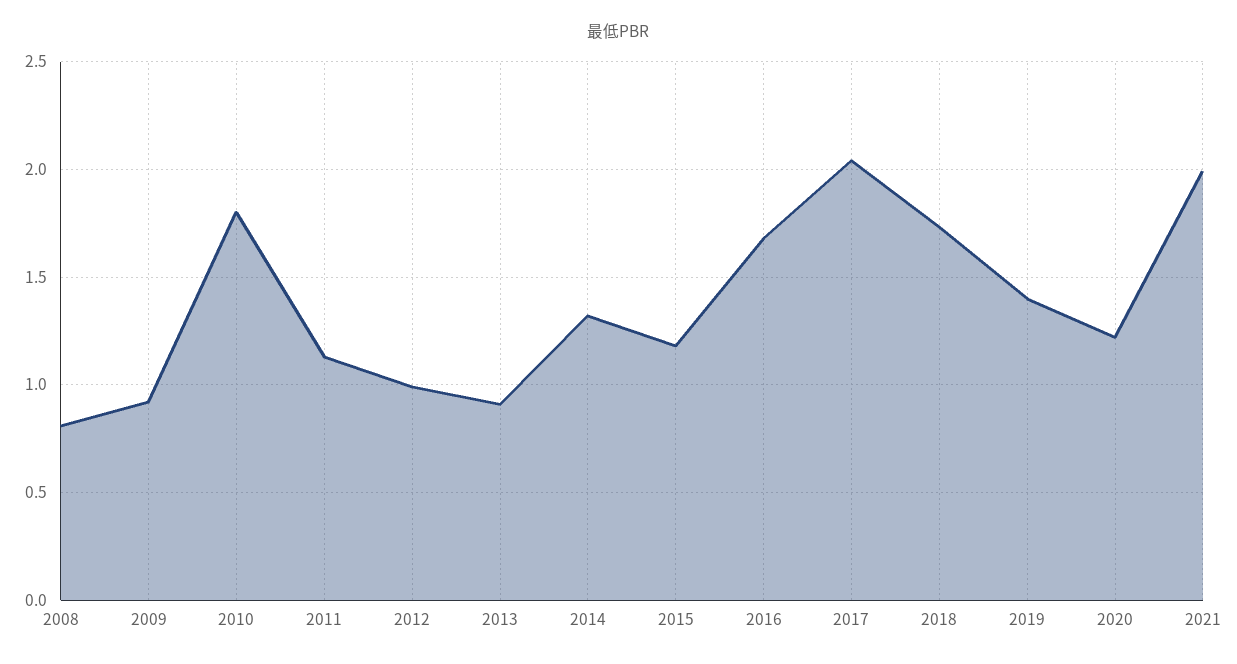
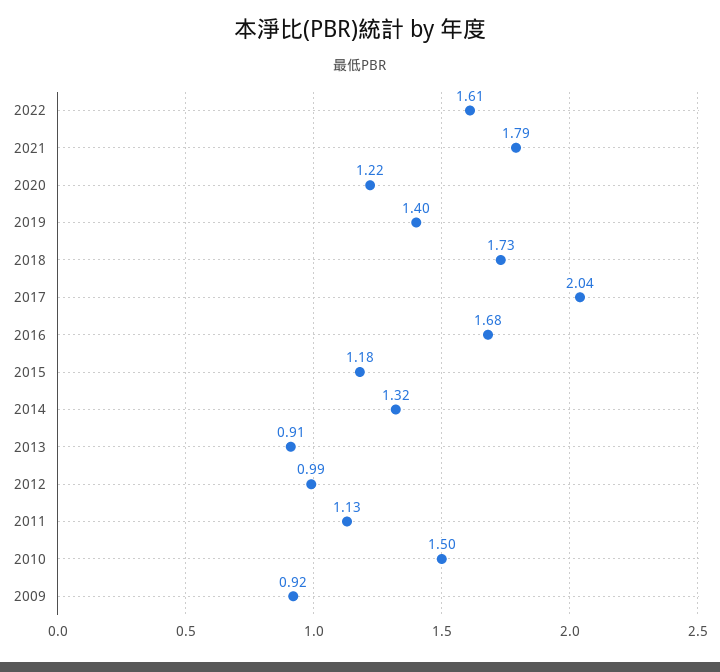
2008: 0.8 -> none
2010: 1.8 -> 1.5
2021: 2 -> 1.79
2022: none -> 1.61

